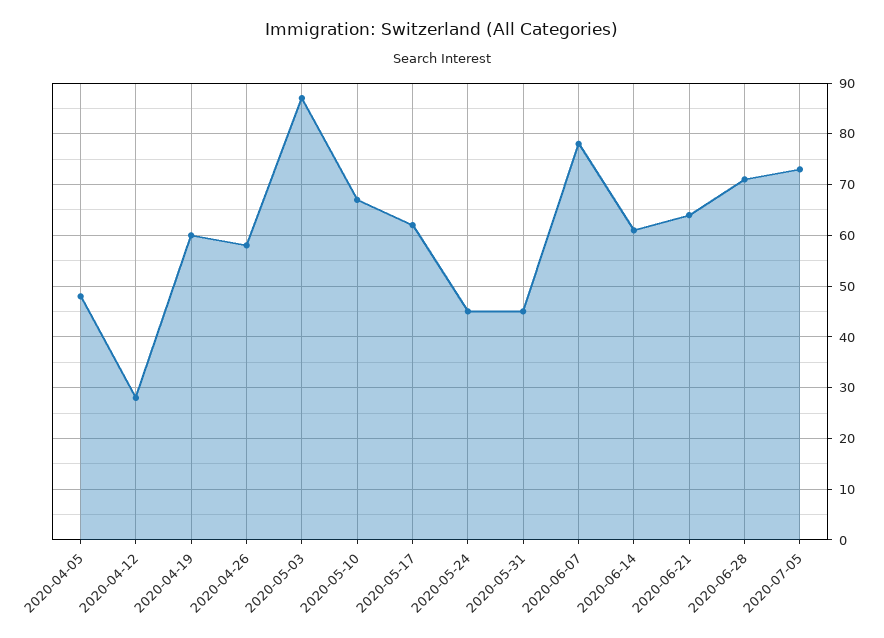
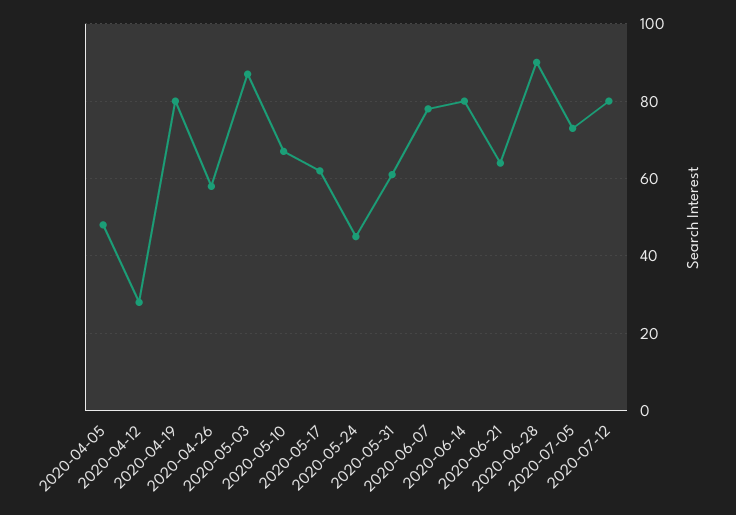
2020-04-19: 60 -> 80
2020-05-31: 45 -> 60
2020-06-14: 60 -> 80
2020-06-28: 70 -> 90
2020-07-12: none -> 80

